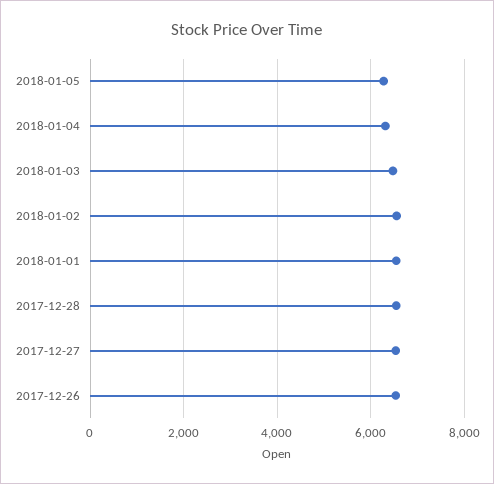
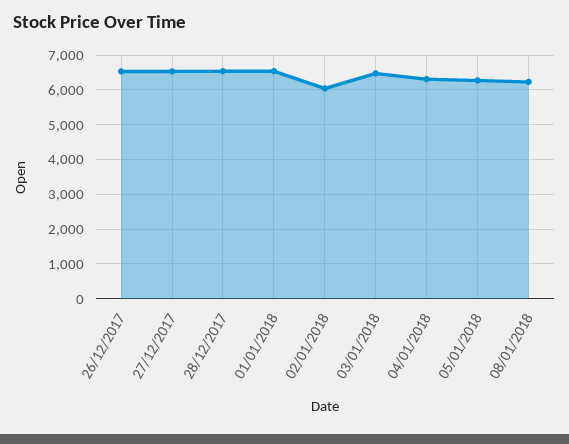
2018-01-02: 6600 -> 6000
08/01/2018: none -> 6200

